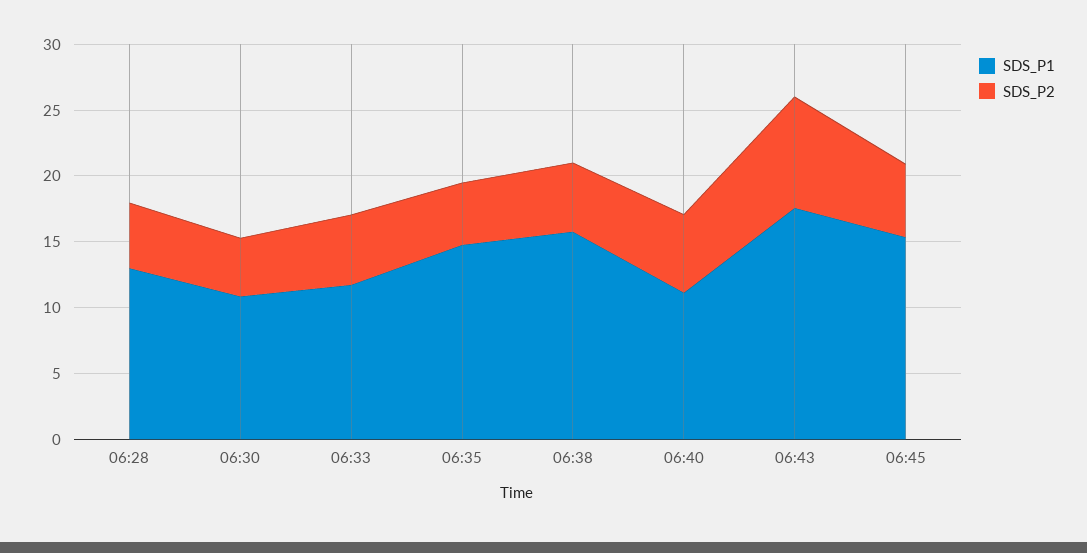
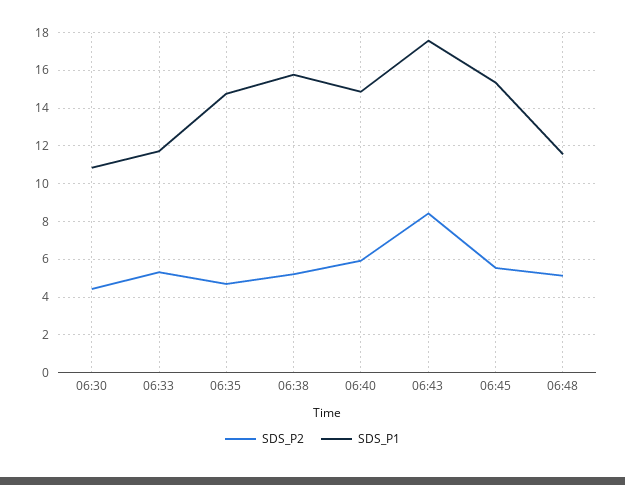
SDS_P1, 06:28: 13 -> none
SDS_P2, 06:28: 5 -> none
SDS_P1, 06:40: 11 -> 15
SDS_P2, 06:48: none -> 5
SDS_P1, 06:48: none -> 11.5

